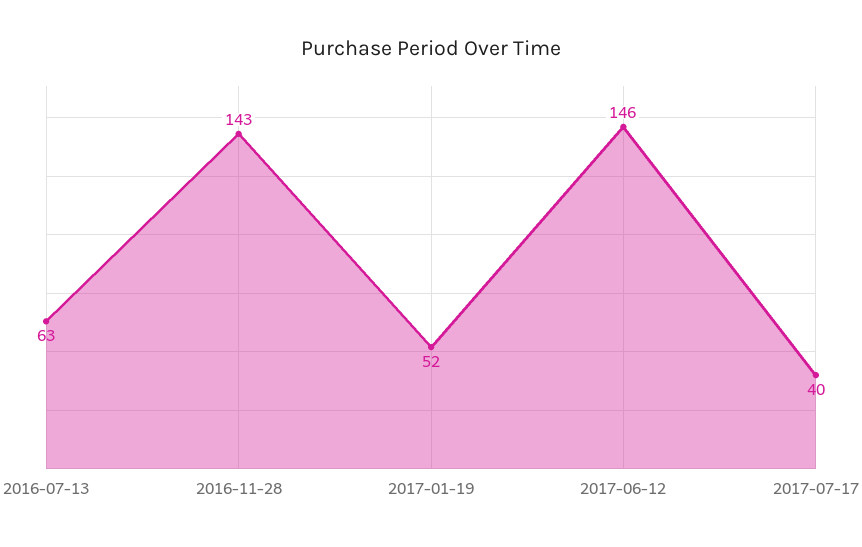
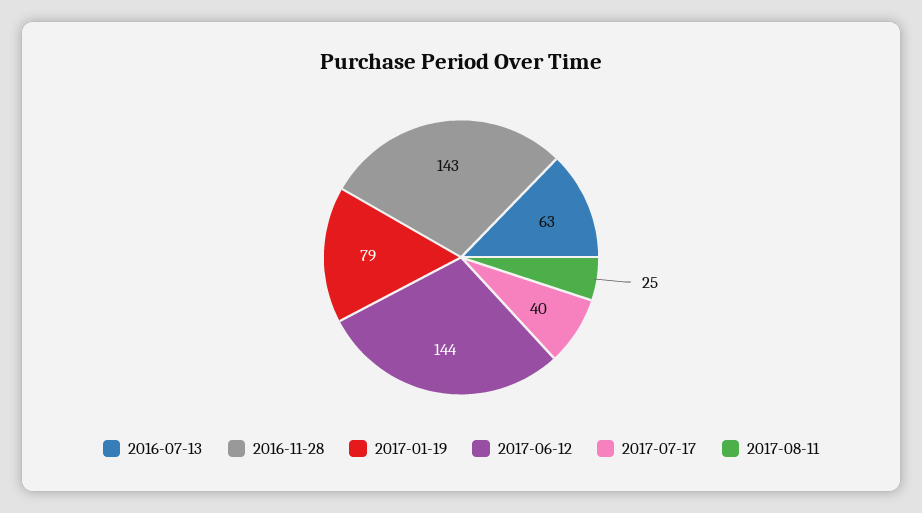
2017-01-19: 52 -> 79
2017-06-12: 146 -> 144
2017-08-11: none -> 25

